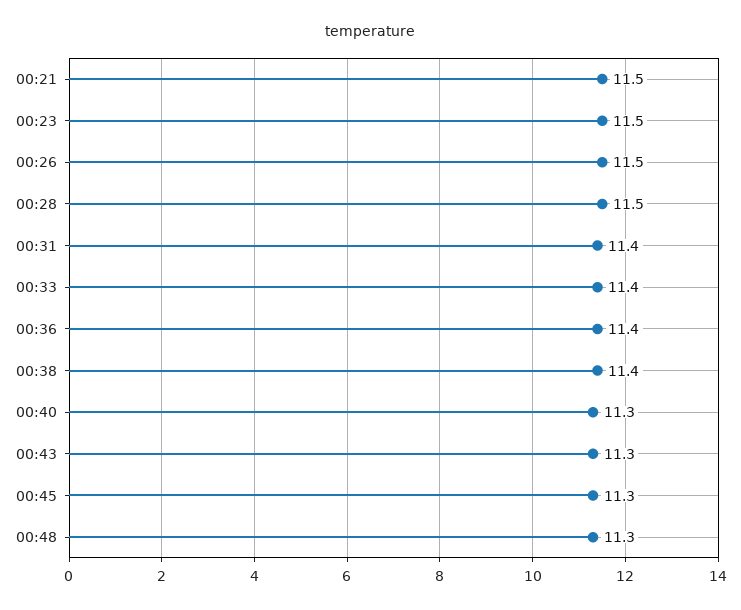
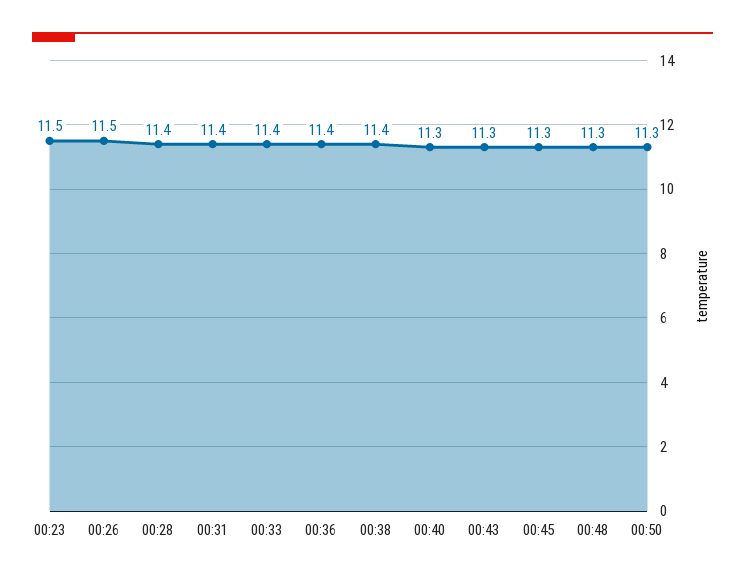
00:21: 11.5 -> none
00:28: 11.5 -> 11.4
00:50: none -> 11.3

